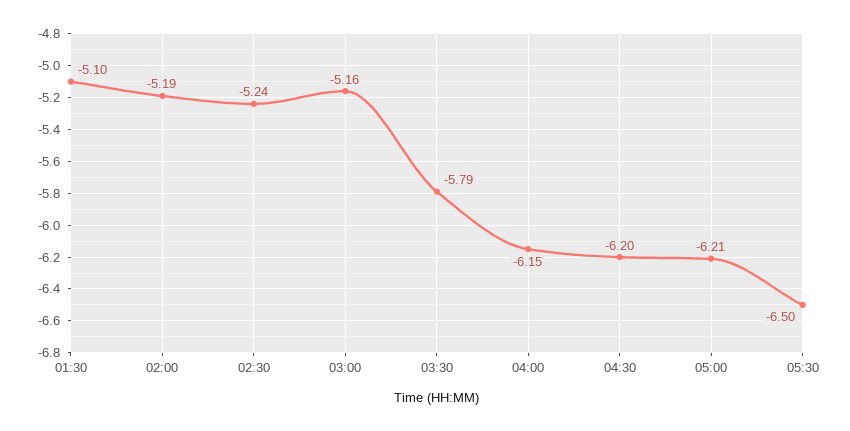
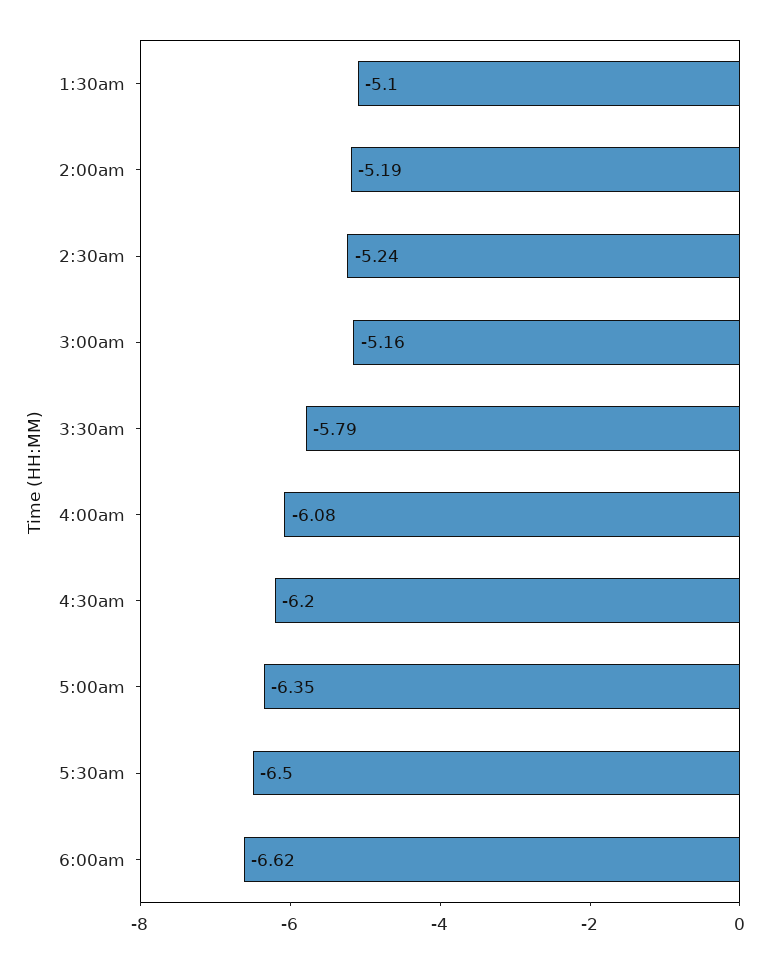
04:00: -6.15 -> -6.08
05:00: -6.21 -> -6.35
6:00am: none -> -6.62

